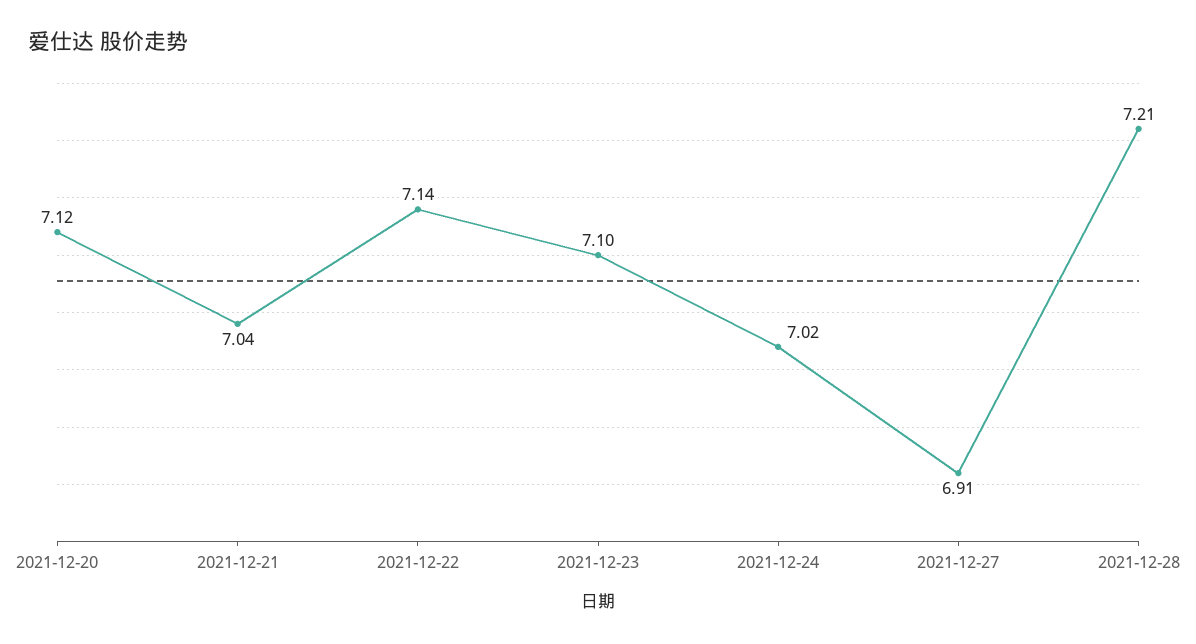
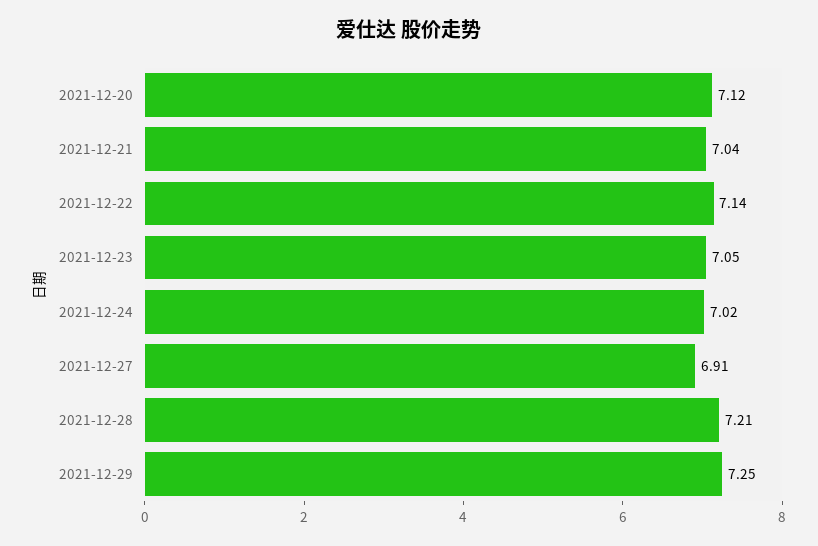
2021-12-23: 7.1 -> 7.05
2021-12-29: none -> 7.25

